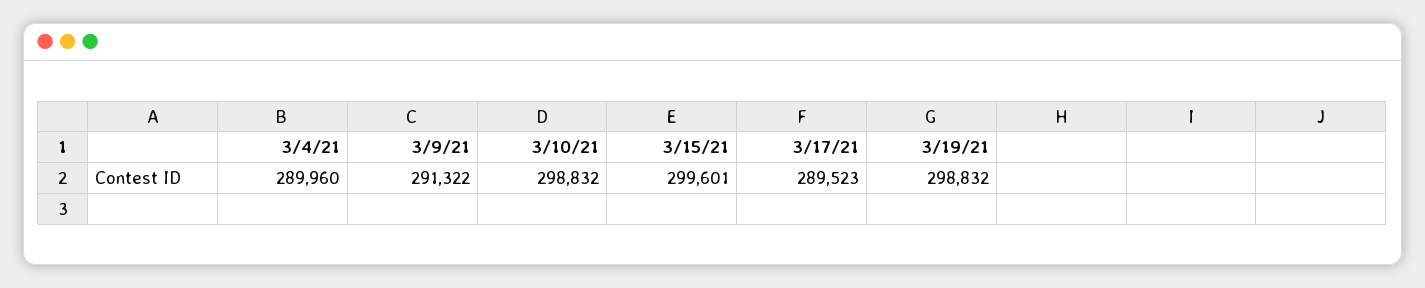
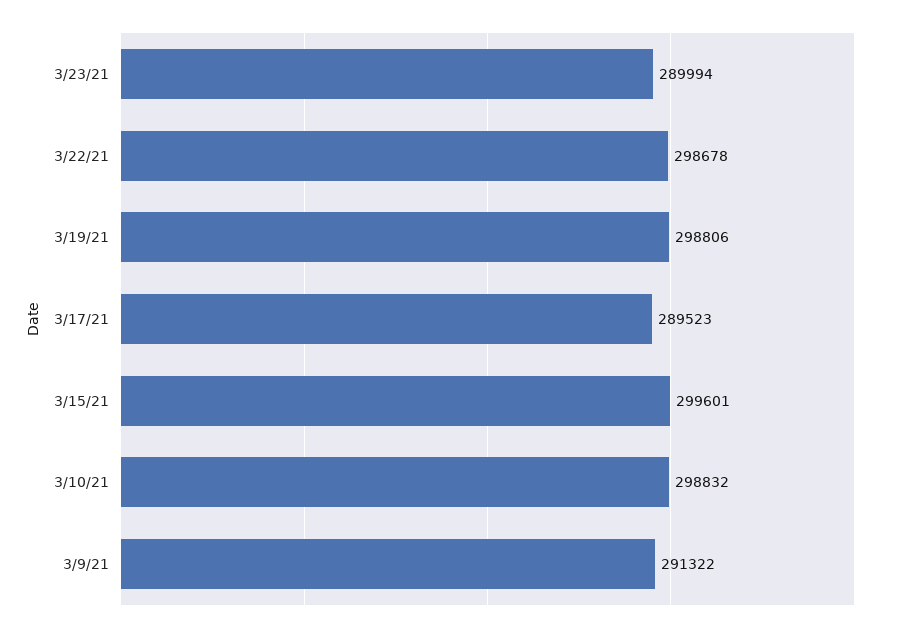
3/4/21: 289960 -> none
3/19/21: 298832 -> 298806
3/23/21: none -> 289994
3/22/21: none -> 298678

